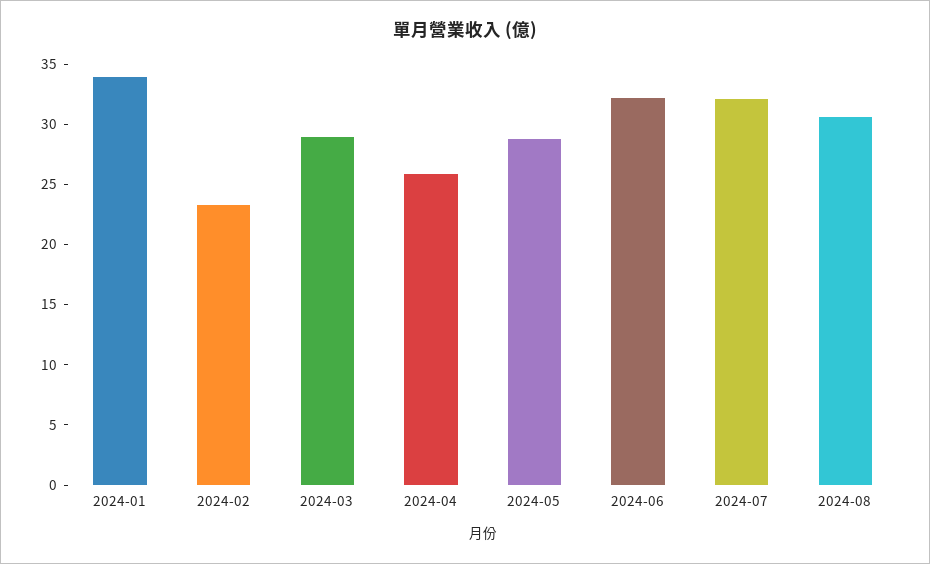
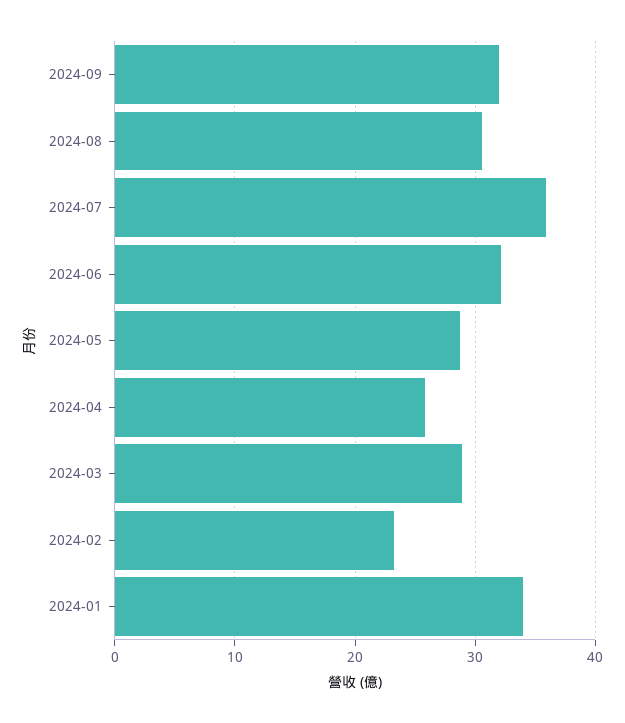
2024-07: 32 -> 36
2024-09: none -> 32

